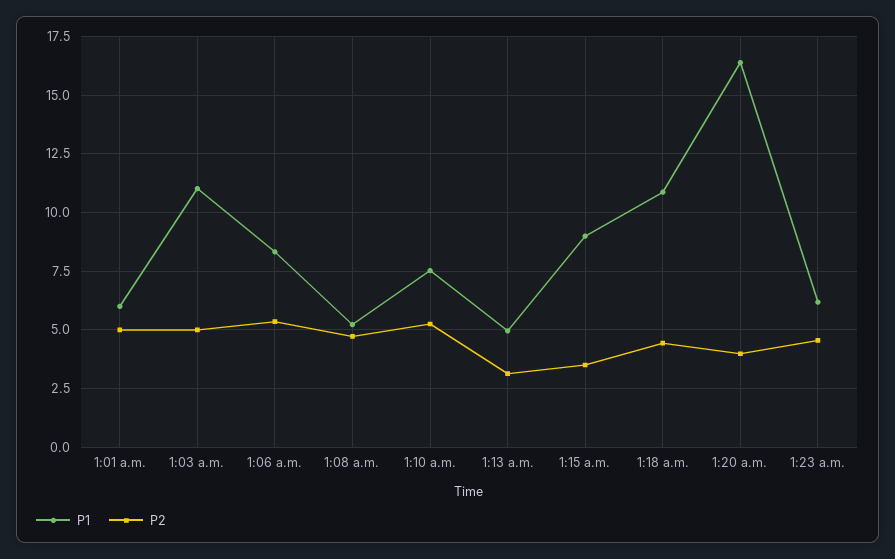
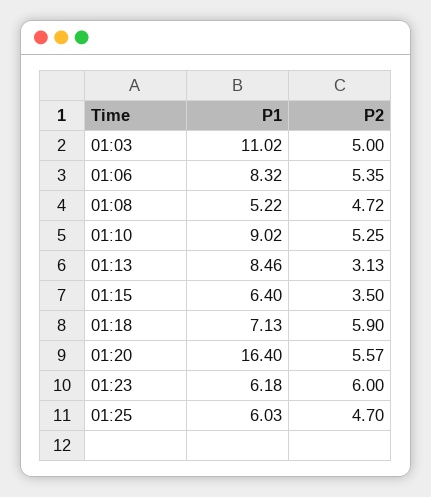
P1, 1:01 a.m.: 6 -> none
P2, 1:01 a.m.: 5 -> none
P1, 1:10 a.m.: 7.5 -> 9.02
P1, 1:13 a.m.: 5 -> 8.46
P1, 1:15 a.m.: 9 -> 6.4
P1, 1:18 a.m.: 11 -> 7.13
P2, 1:18 a.m.: 4.5 -> 5.9
P2, 1:20 a.m.: 4 -> 5.57
P2, 1:23 a.m.: 4.5 -> 6
P1, 01:25: none -> 6.03
P2, 01:25: none -> 4.7

